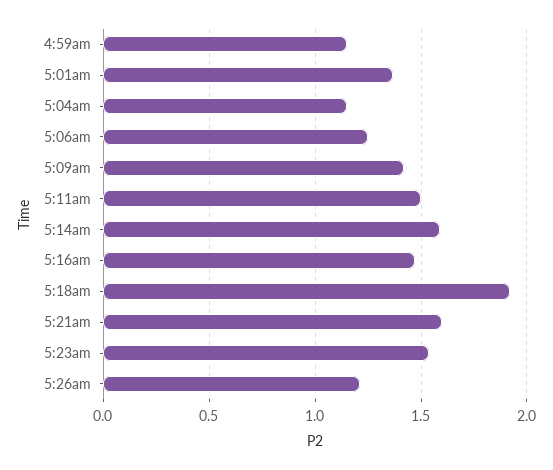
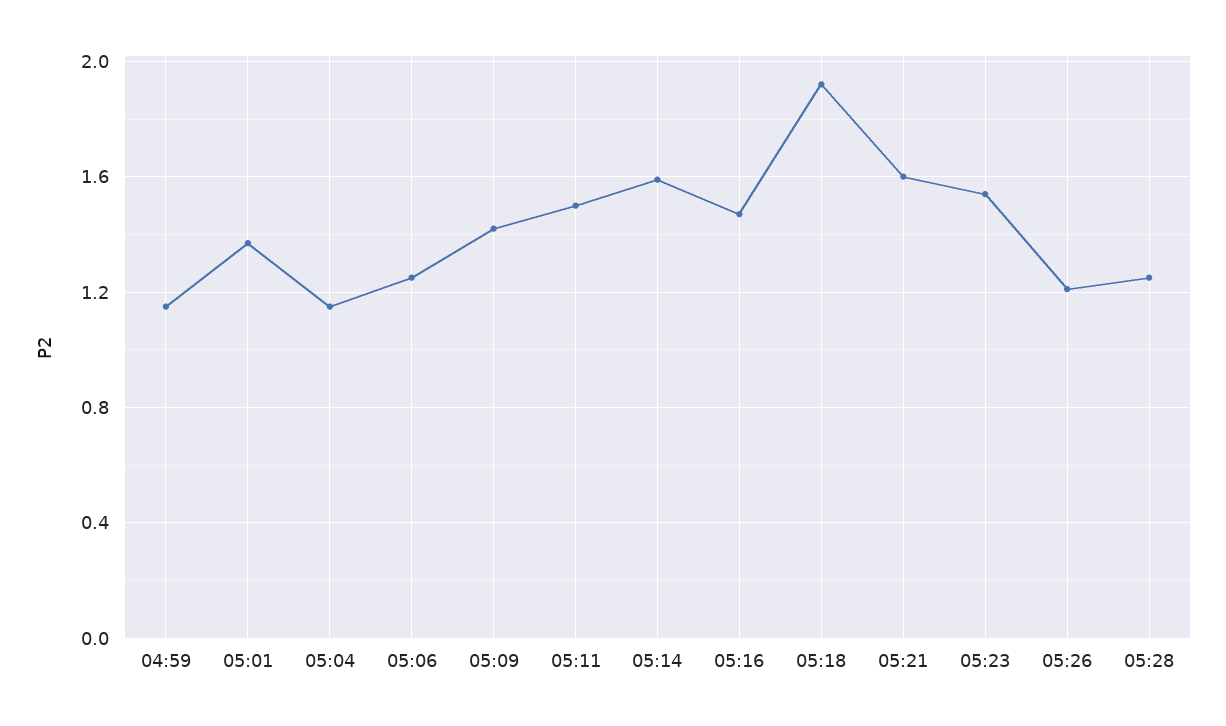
05:28: none -> 1.25

